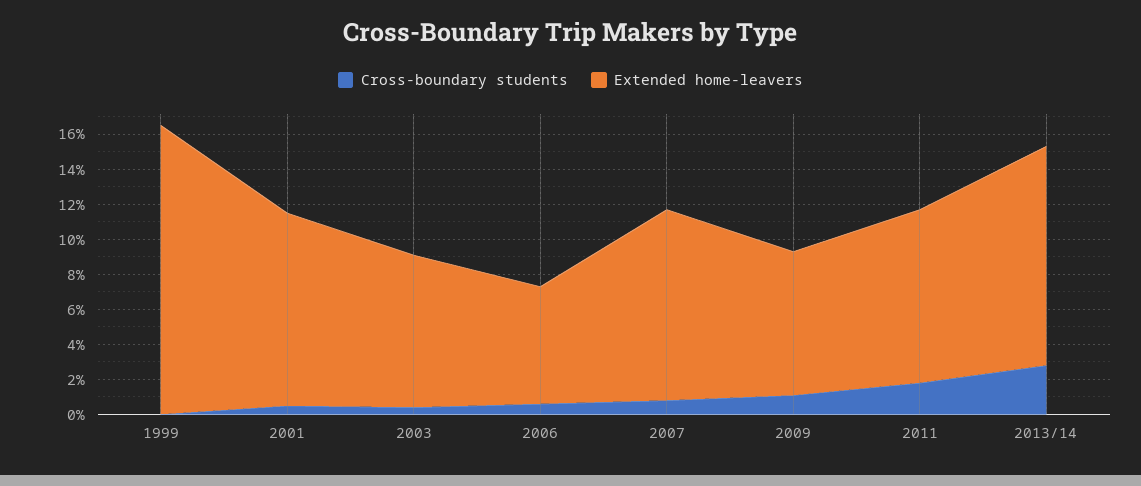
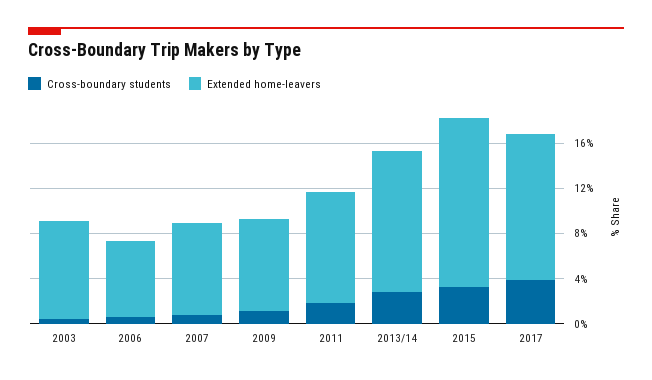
Cross-boundary students, 1999: 0 -> none
Extended home-leavers, 1999: 16.5 -> none
Cross-boundary students, 2001: 0.5 -> none
Extended home-leavers, 2001: 11 -> none
Extended home-leavers, 2007: 11 -> 8
Cross-boundary students, 2015: none -> 3
Extended home-leavers, 2015: none -> 15
Cross-boundary students, 2017: none -> 4
Extended home-leavers, 2017: none -> 13

